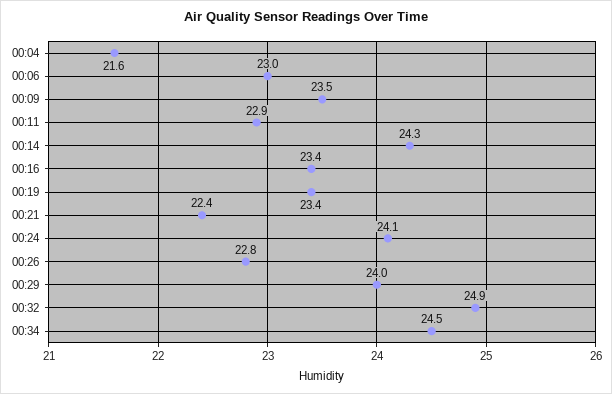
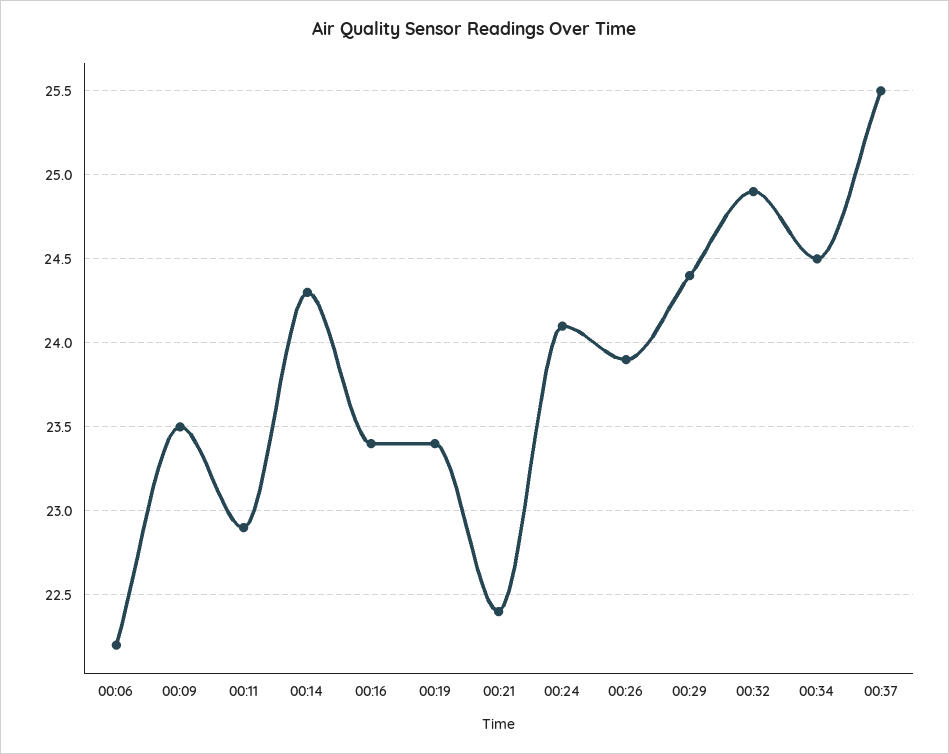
00:04: 21.6 -> none
00:06: 23 -> 22.2
00:26: 22.8 -> 23.9
00:29: 24 -> 24.4
00:37: none -> 25.5

